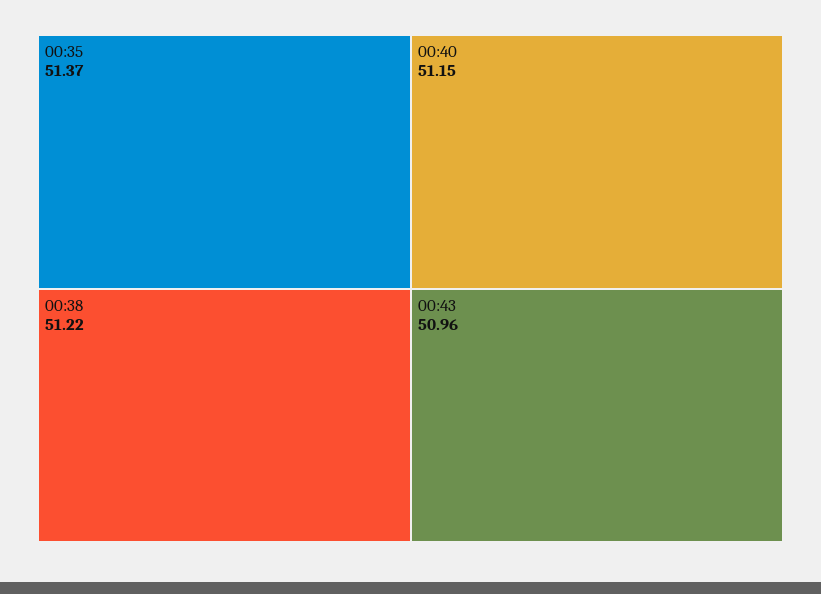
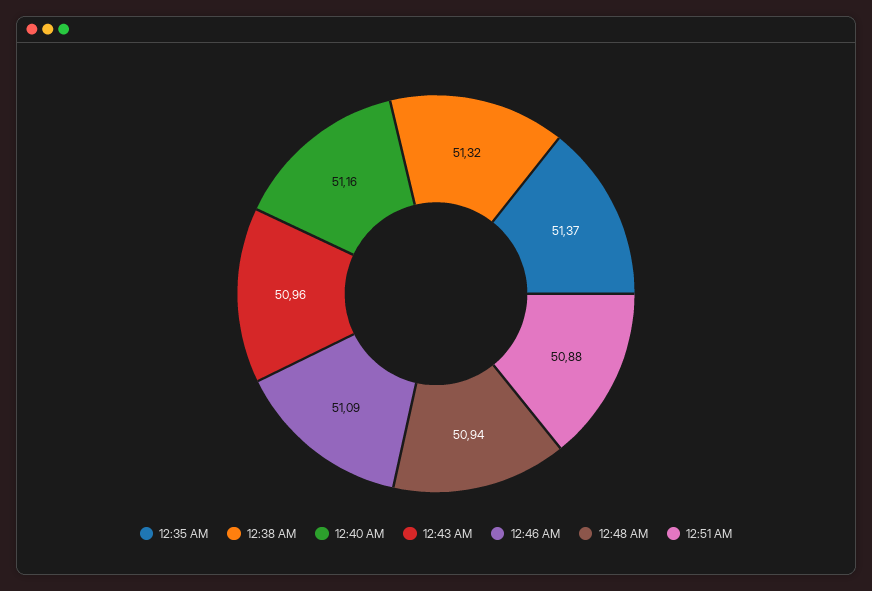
00:38: 51.22 -> 51.32
00:40: 51.15 -> 51.16
12:46 AM: none -> 51.09
12:48 AM: none -> 50.94
12:51 AM: none -> 50.88

